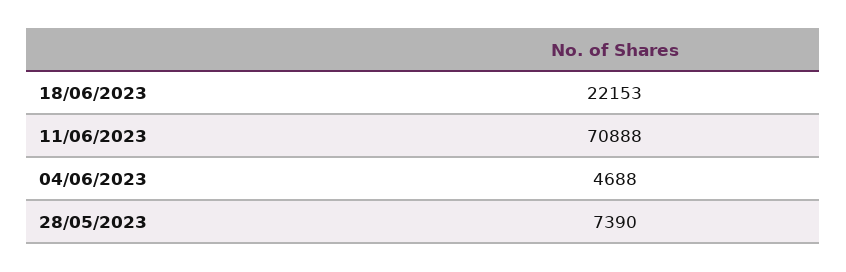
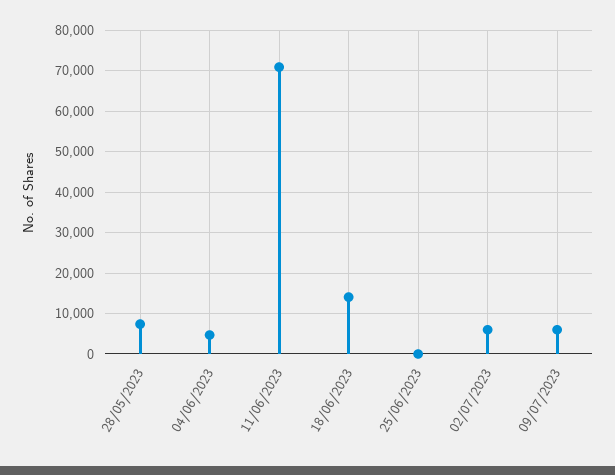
18/06/2023: 22153 -> 14000
25/06/2023: none -> 0
02/07/2023: none -> 6000
09/07/2023: none -> 6000

